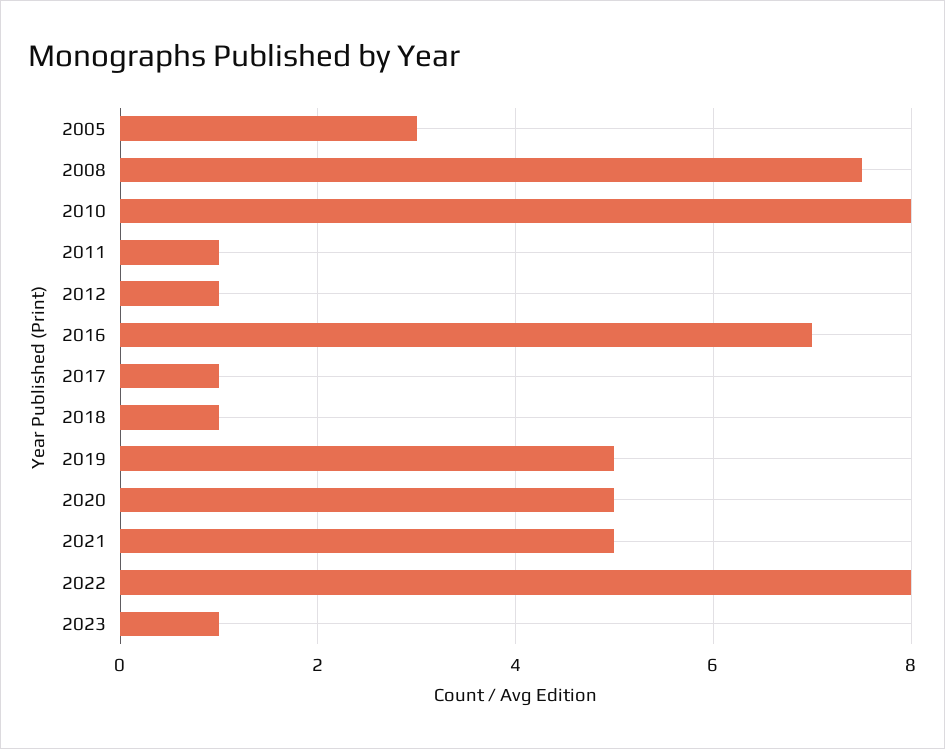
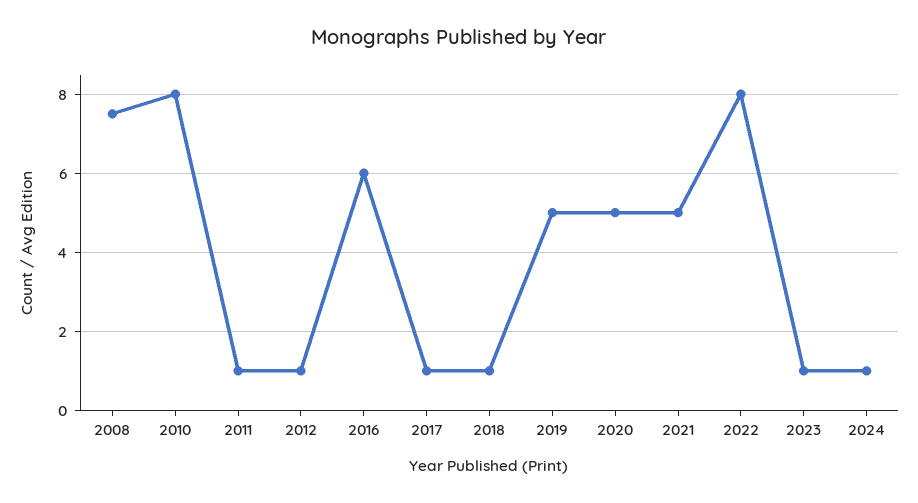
2005: 3 -> none
2016: 7 -> 6
2024: none -> 1

